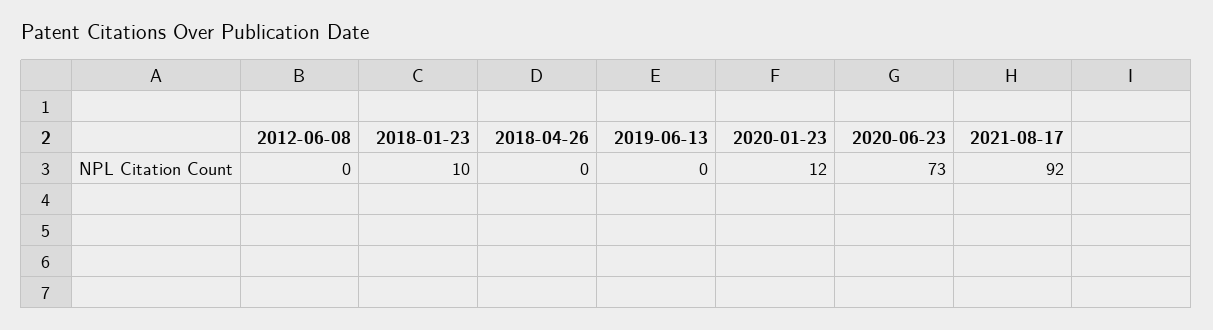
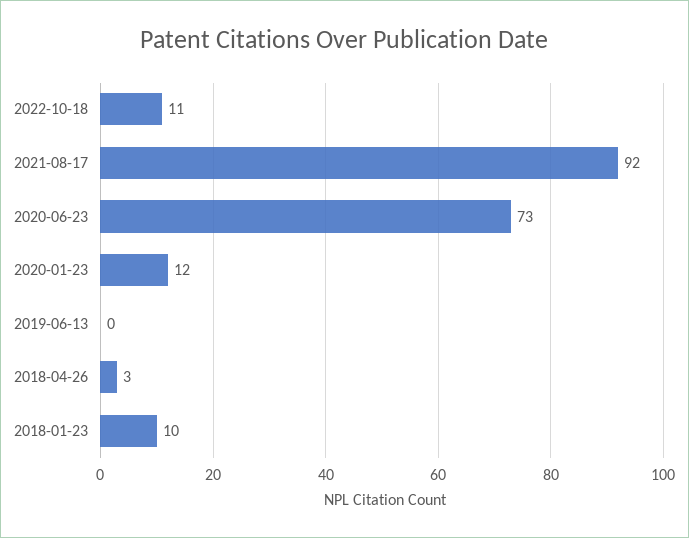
2012-06-08: 0 -> none
2018-04-26: 0 -> 3
2022-10-18: none -> 11

